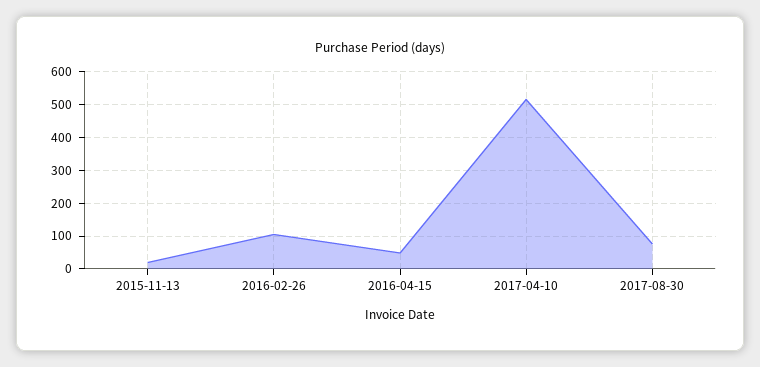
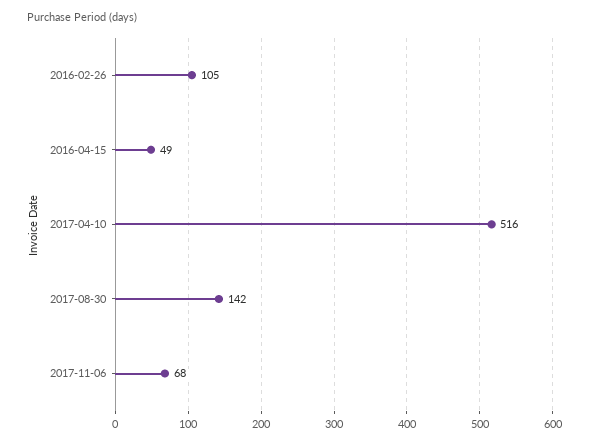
2015-11-13: 20 -> none
2017-08-30: 80 -> 142
2017-11-06: none -> 68

